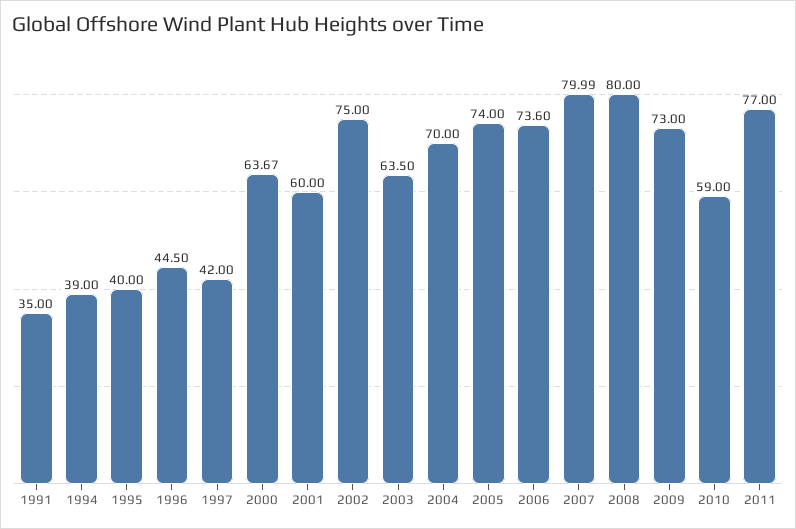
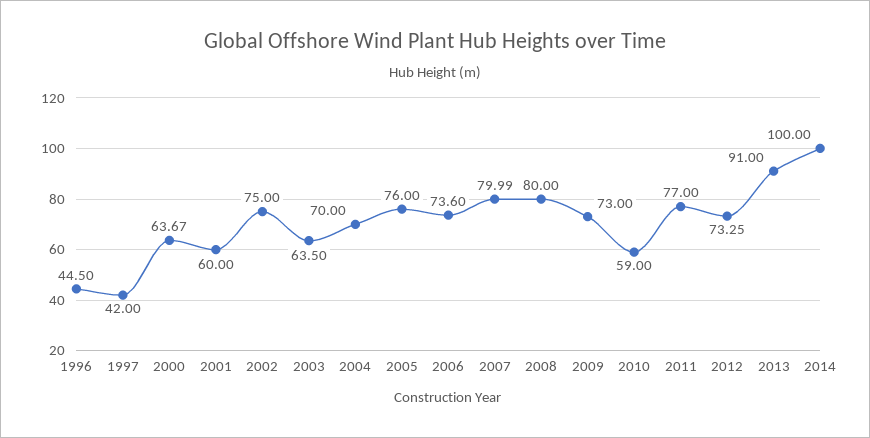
1991: 35 -> none
1994: 39 -> none
1995: 40 -> none
2005: 74 -> 76
2012: none -> 73.25
2013: none -> 91
2014: none -> 100

